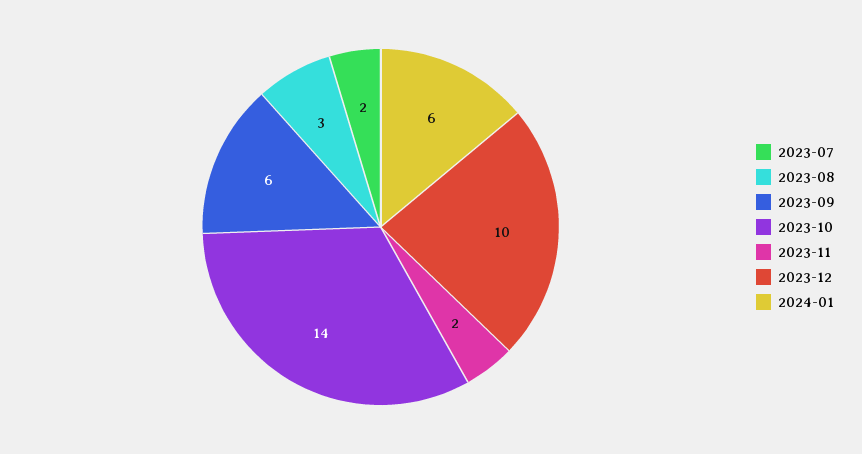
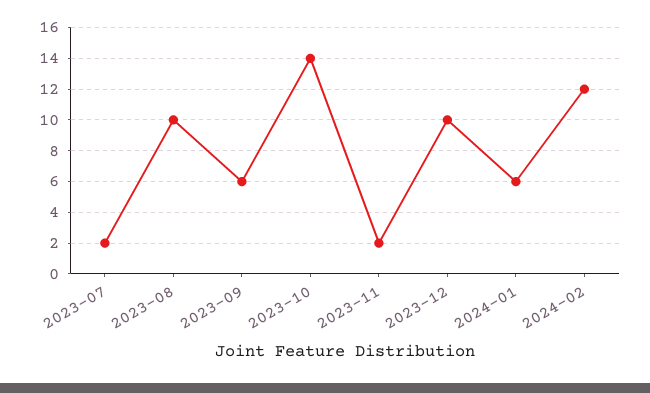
2023-08: 3 -> 10
2024-02: none -> 12

